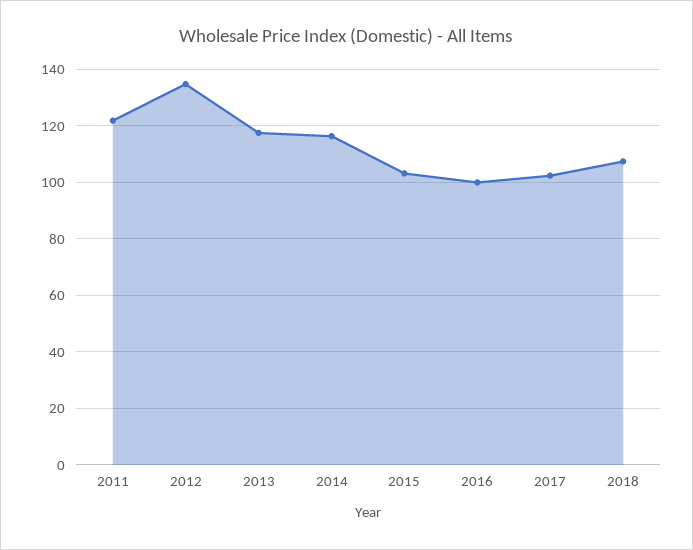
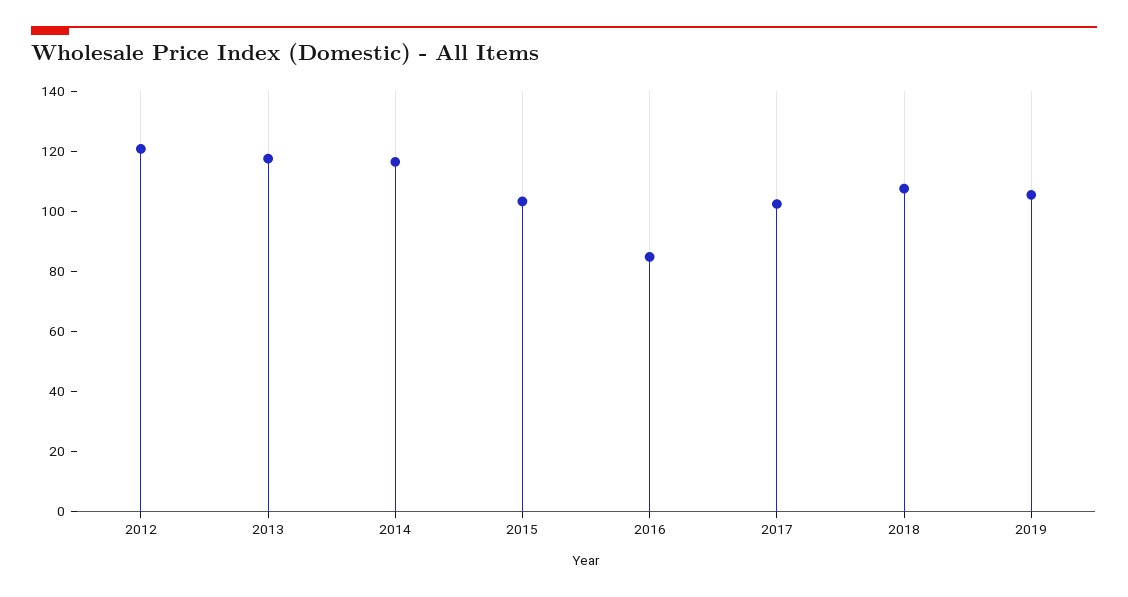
2011: 122.5 -> none
2012: 135 -> 120
2016: 100 -> 85
2019: none -> 105

